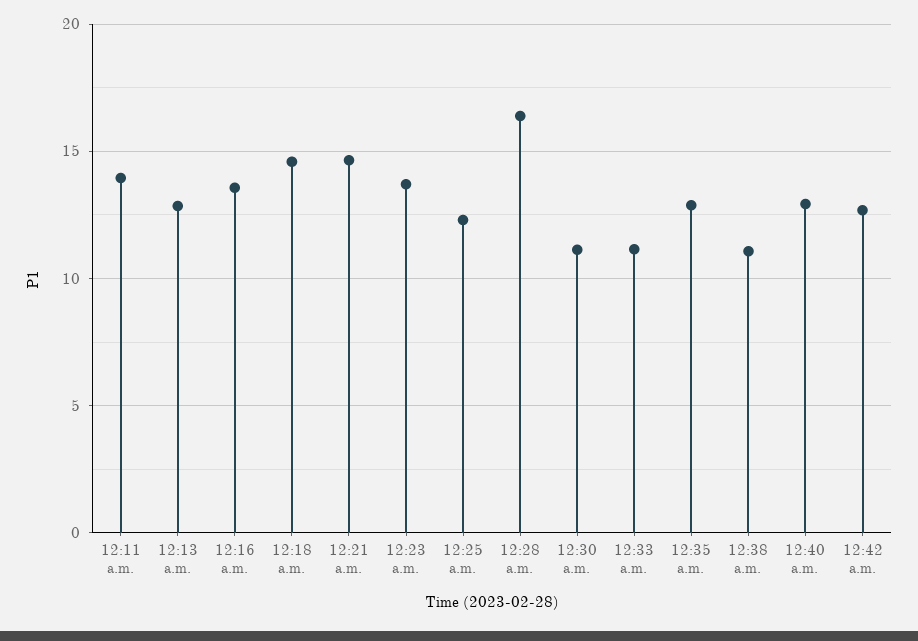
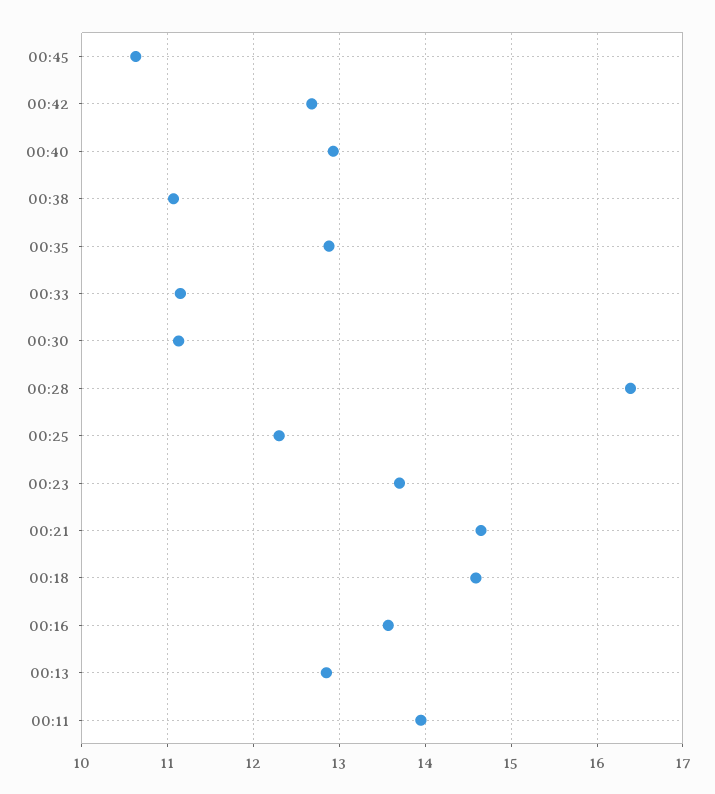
00:45: none -> 10.6

